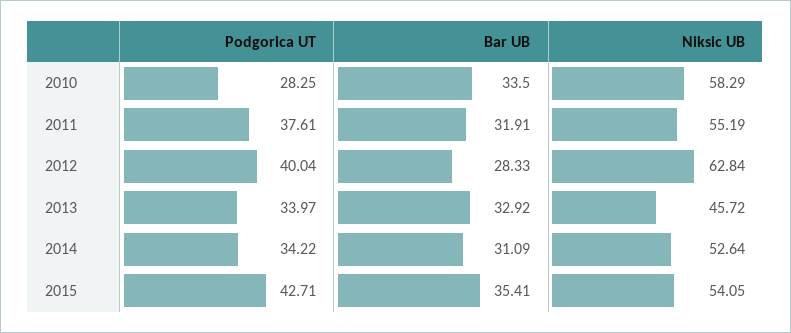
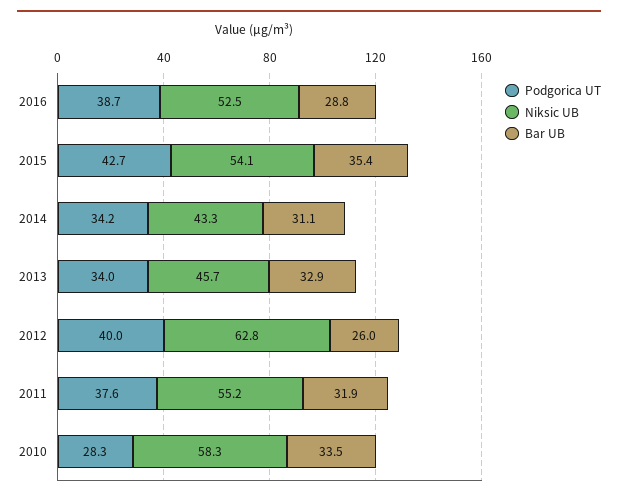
Bar UB, 2012: 28.33 -> 26
Niksic UB, 2014: 52.64 -> 43.3
Podgorica UT, 2016: none -> 38.7
Niksic UB, 2016: none -> 52.5
Bar UB, 2016: none -> 28.8

